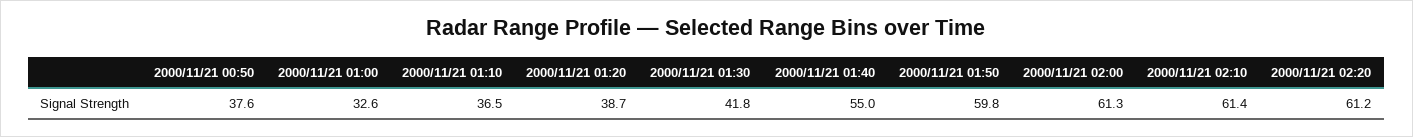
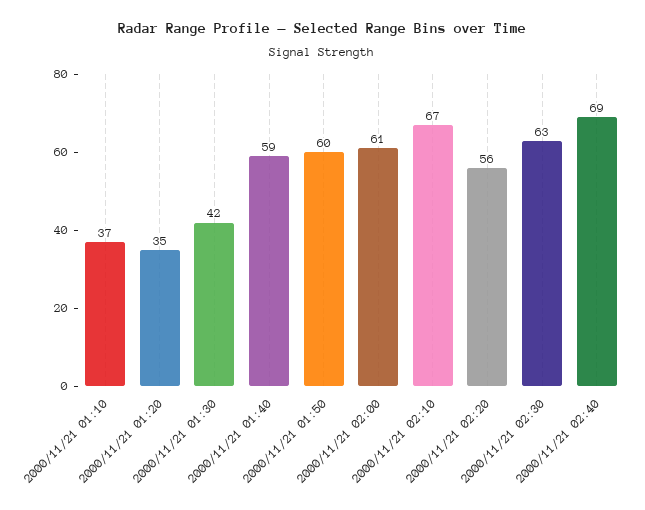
2000/11/21 00:50: 37.6 -> none
2000/11/21 01:00: 32.6 -> none
2000/11/21 01:20: 38.7 -> 35
2000/11/21 01:40: 55 -> 59
2000/11/21 02:10: 61.4 -> 67
2000/11/21 02:20: 61.2 -> 56
2000/11/21 02:30: none -> 63
2000/11/21 02:40: none -> 69

